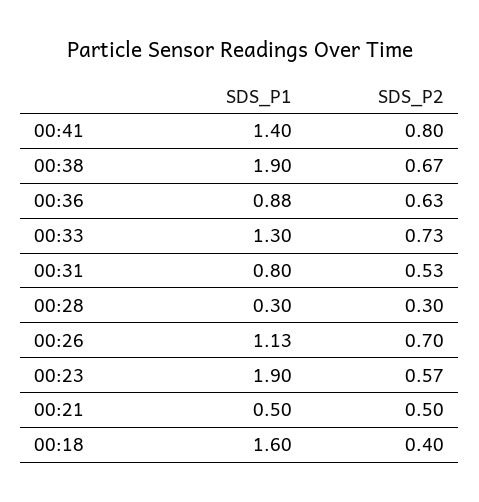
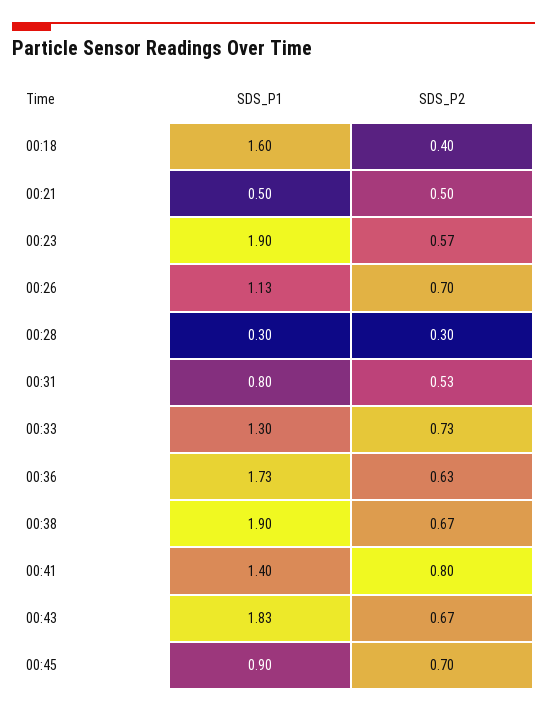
SDS_P1, 00:36: 0.88 -> 1.73
SDS_P1, 00:43: none -> 1.83
SDS_P2, 00:43: none -> 0.67
SDS_P1, 00:45: none -> 0.9
SDS_P2, 00:45: none -> 0.7

